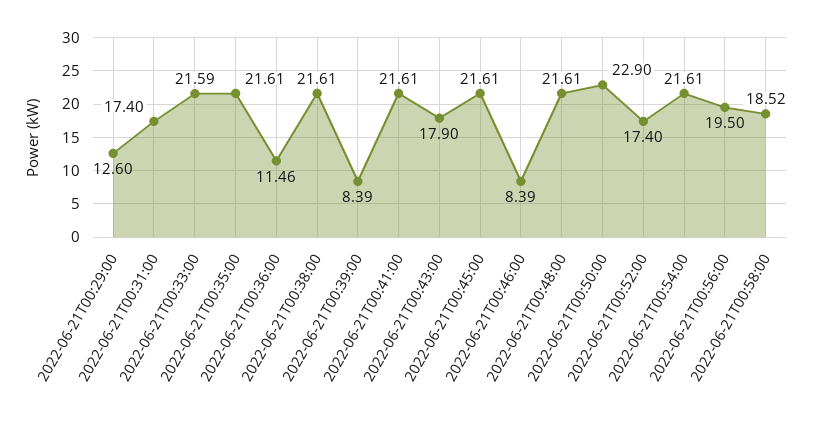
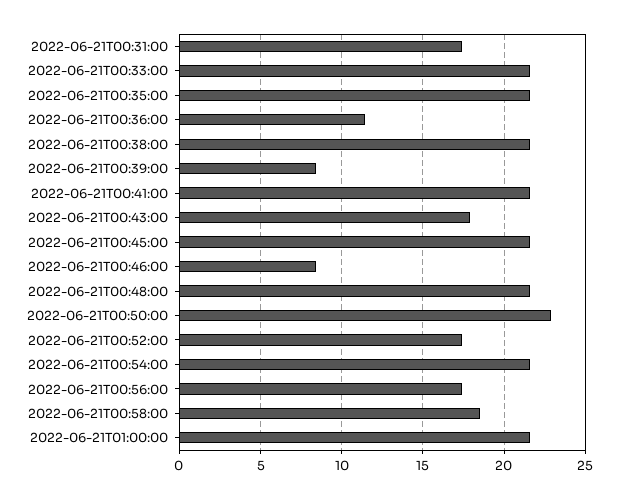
2022-06-21T00:29:00: 12.6 -> none
2022-06-21T00:56:00: 19.5 -> 17.5
2022-06-21T01:00:00: none -> 21.5

